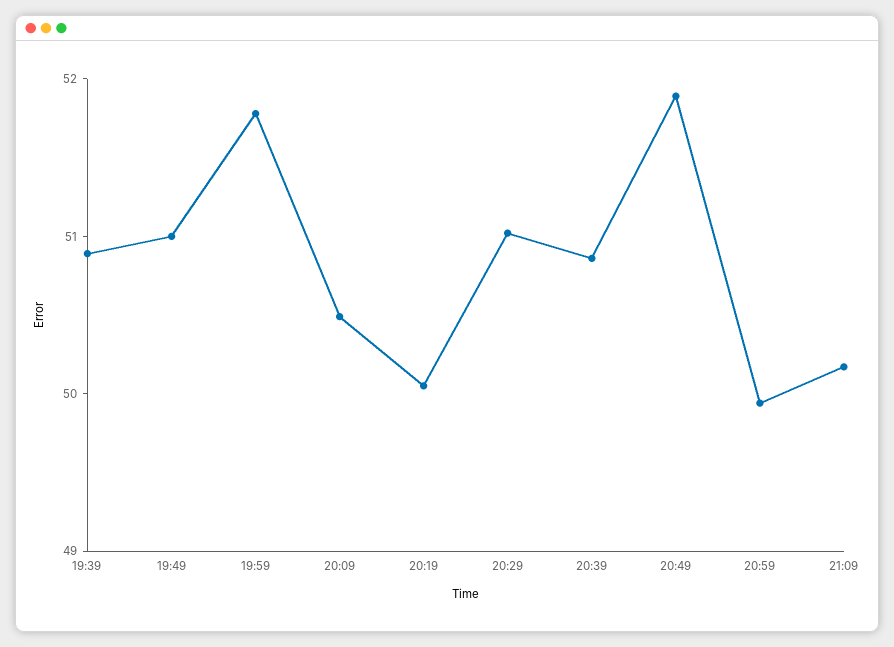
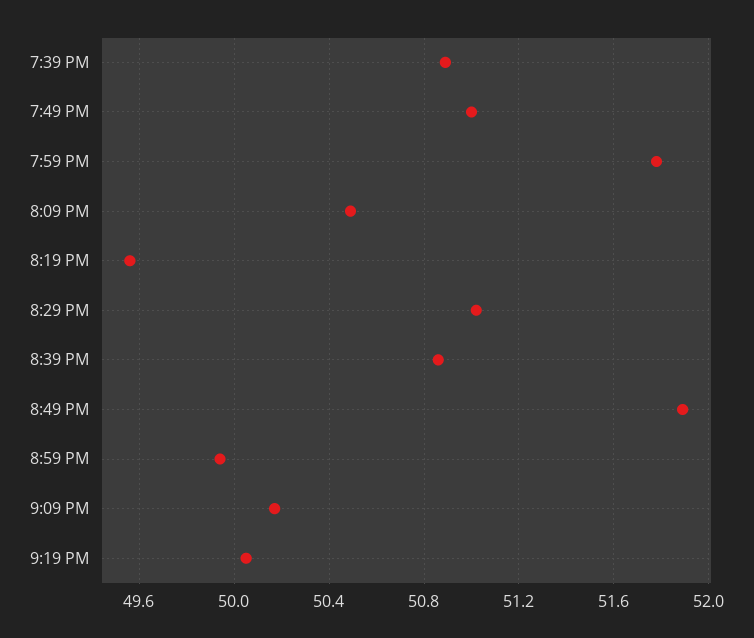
20:19: 50 -> 49.55
9:19 PM: none -> 50.05

